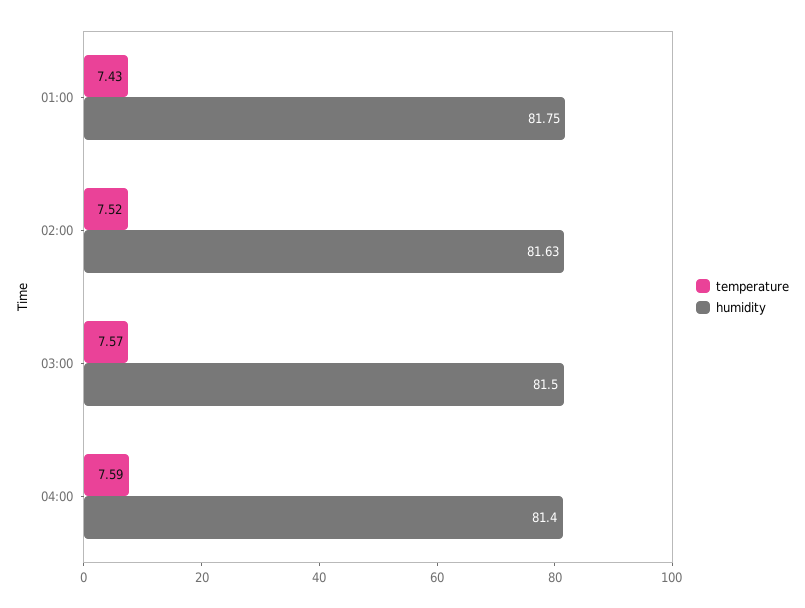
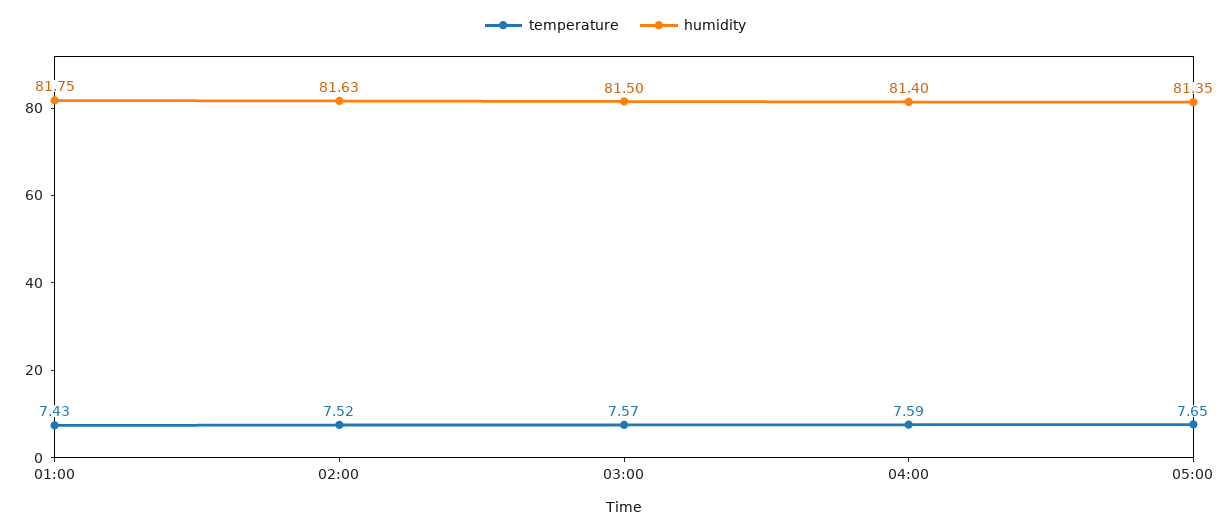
temperature, 05:00: none -> 7.65
humidity, 05:00: none -> 81.35

